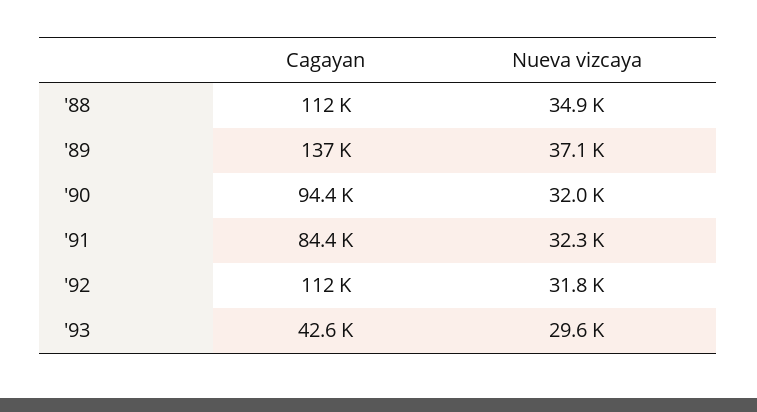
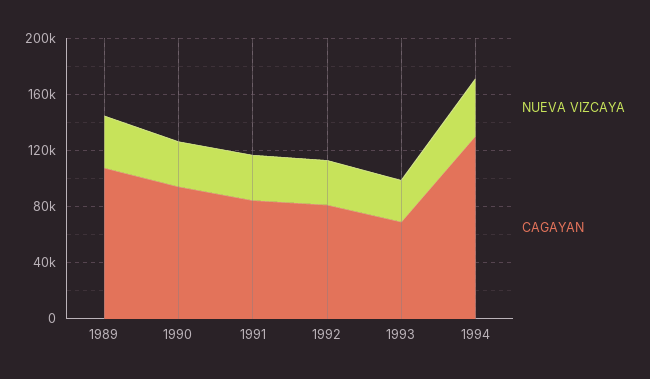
Cagayan, '88: 112000 -> none
Nueva vizcaya, '88: 34900 -> none
Cagayan, '89: 137000 -> 110000
Cagayan, '92: 112000 -> 80000
Cagayan, '93: 42600 -> 70000
Nueva vizcaya, 1994: none -> 40000
Cagayan, 1994: none -> 130000

